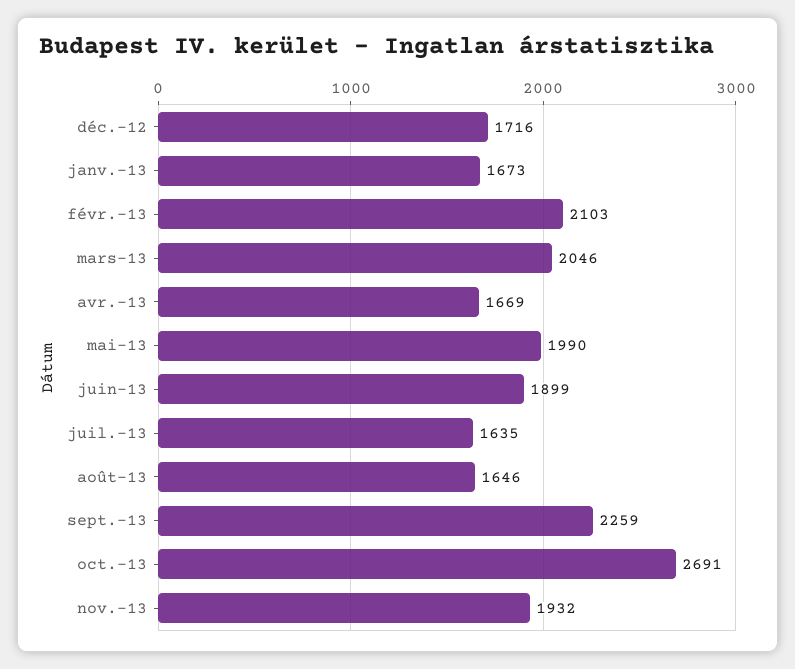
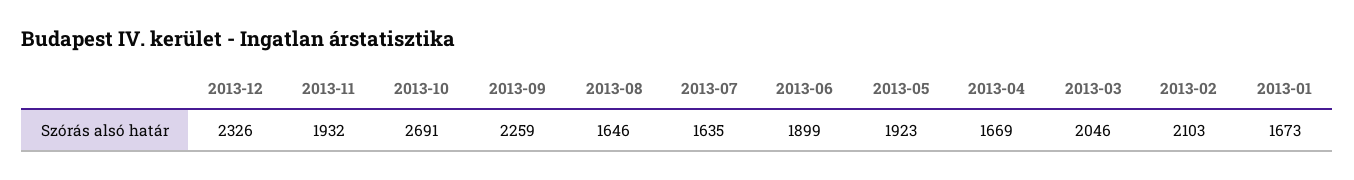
déc.-12: 1716 -> none
mai-13: 1990 -> 1923
2013-12: none -> 2326

